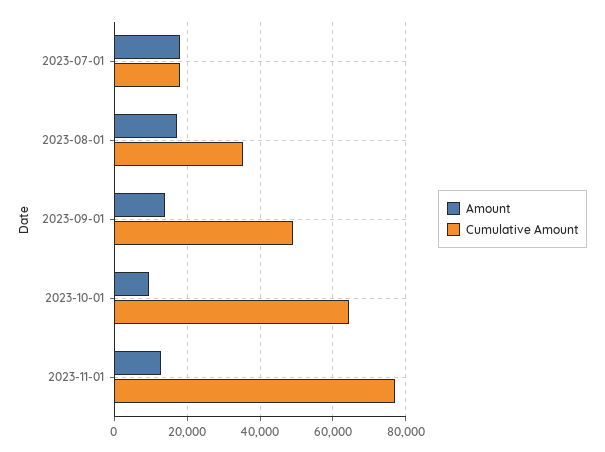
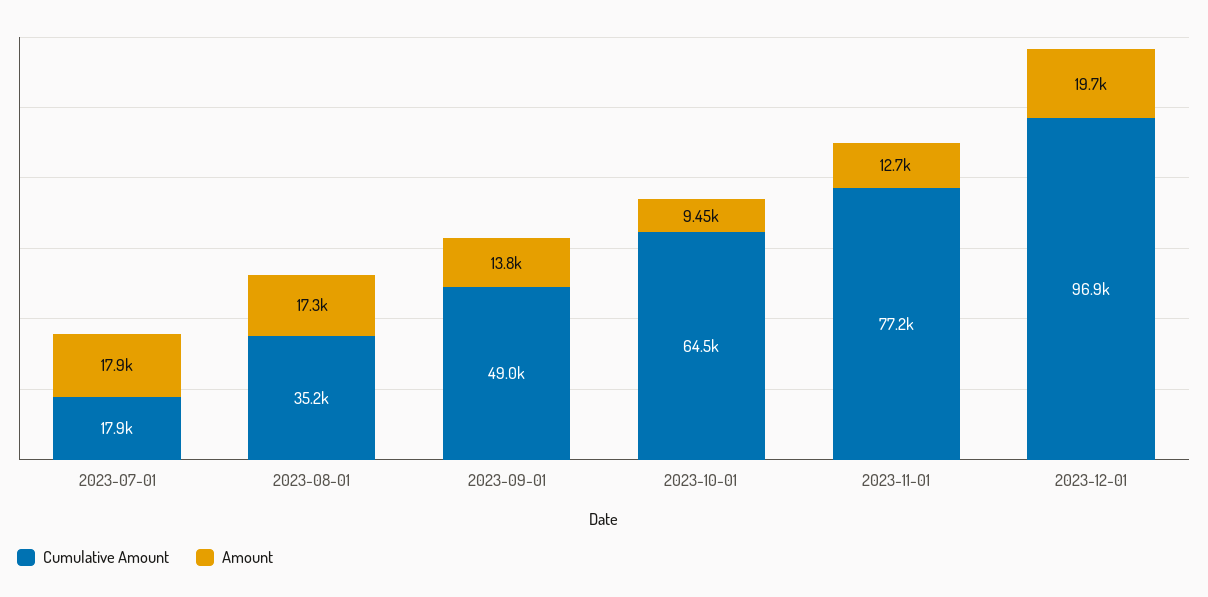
Cumulative Amount, 2023-12-01: none -> 96900
Amount, 2023-12-01: none -> 19700

